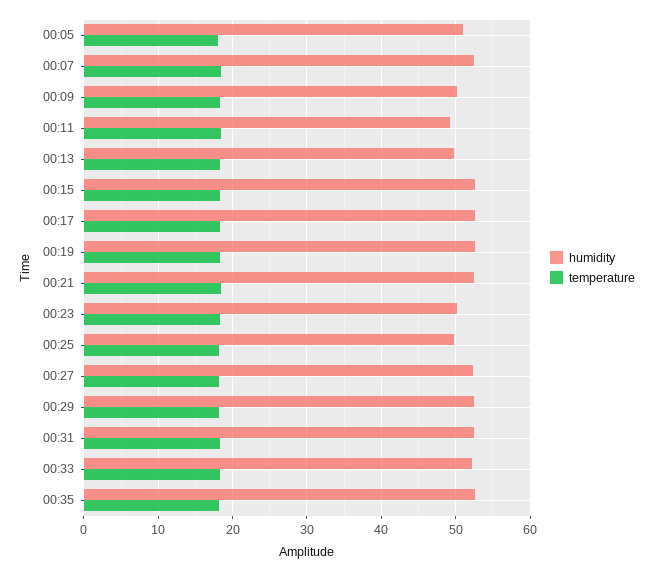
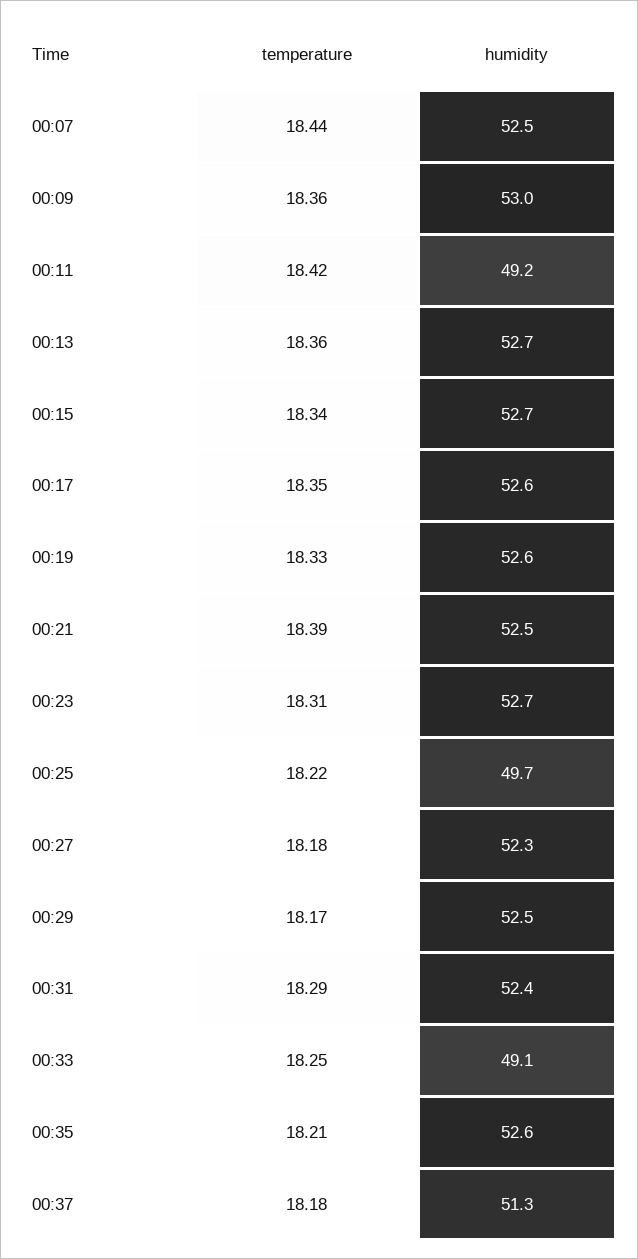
humidity, 00:05: 51 -> none
temperature, 00:05: 18 -> none
humidity, 00:09: 50 -> 53
humidity, 00:13: 50 -> 52.7
humidity, 00:23: 50 -> 52.7
humidity, 00:33: 52 -> 49.1
temperature, 00:37: none -> 18.18
humidity, 00:37: none -> 51.3

